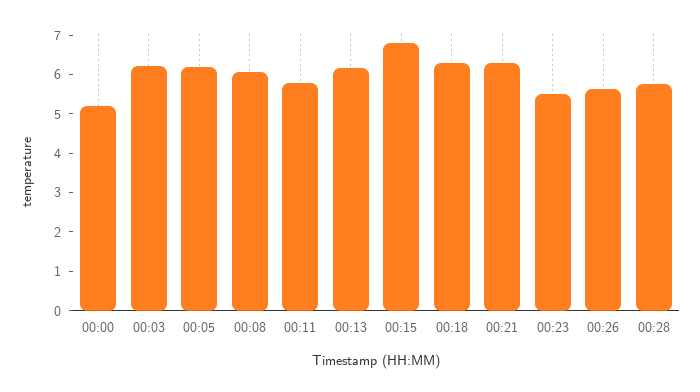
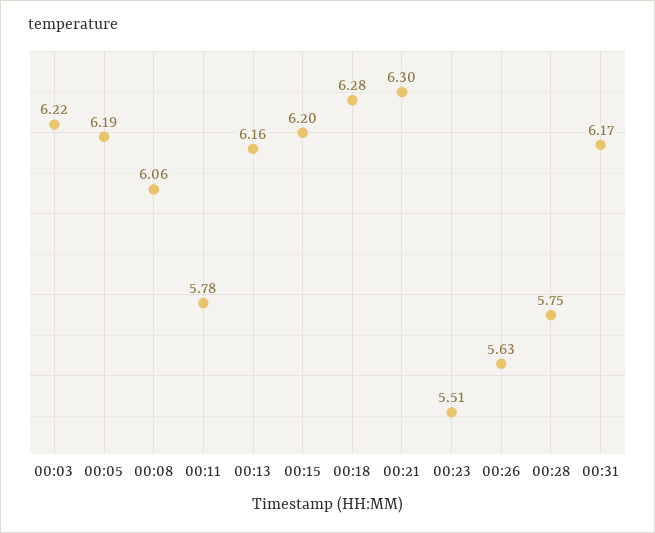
00:00: 5.25 -> none
00:15: 6.75 -> 6.2
00:31: none -> 6.17

